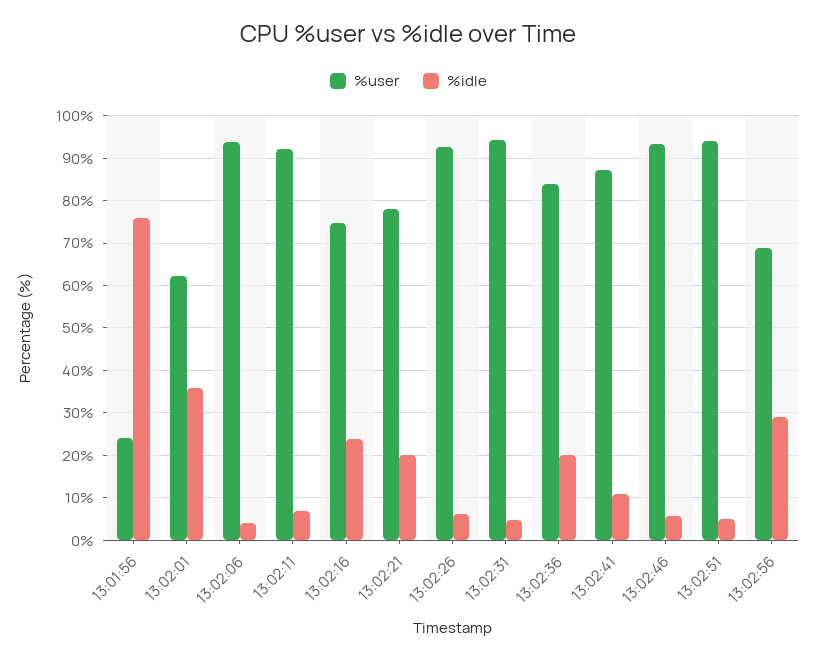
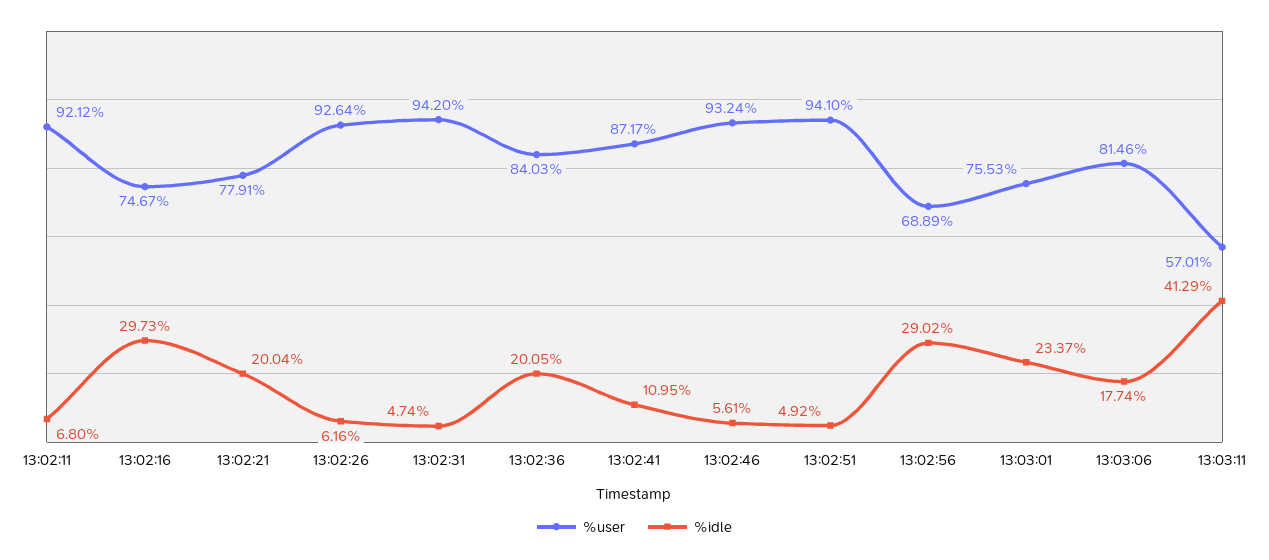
%user, 13:01:56: 24 -> none
%idle, 13:01:56: 76 -> none
%user, 13:02:01: 62 -> none
%idle, 13:02:01: 36 -> none
%user, 13:02:06: 94 -> none
%idle, 13:02:06: 4 -> none
%idle, 13:02:16: 24 -> 29.73
%user, 13:03:01: none -> 75.53
%idle, 13:03:01: none -> 23.37
%user, 13:03:06: none -> 81.46
%idle, 13:03:06: none -> 17.74
%user, 13:03:11: none -> 57.01
%idle, 13:03:11: none -> 41.29

